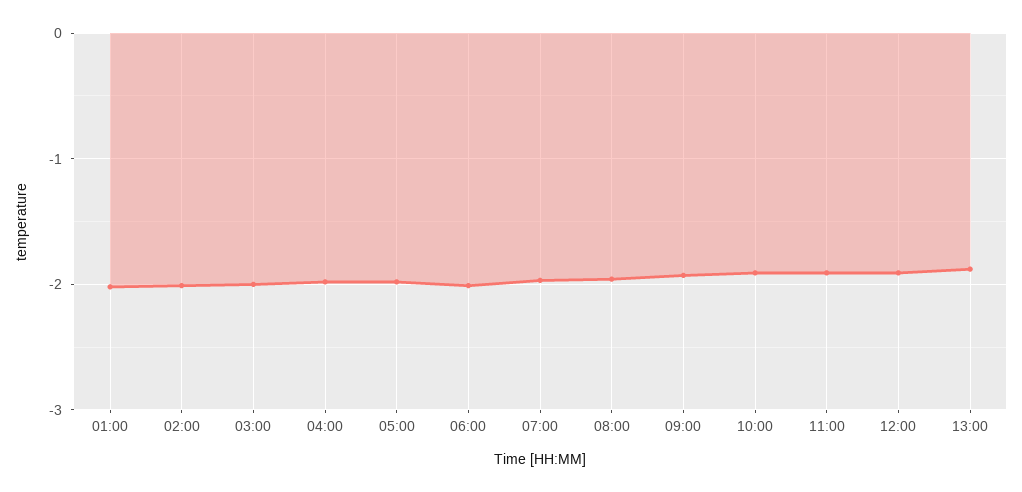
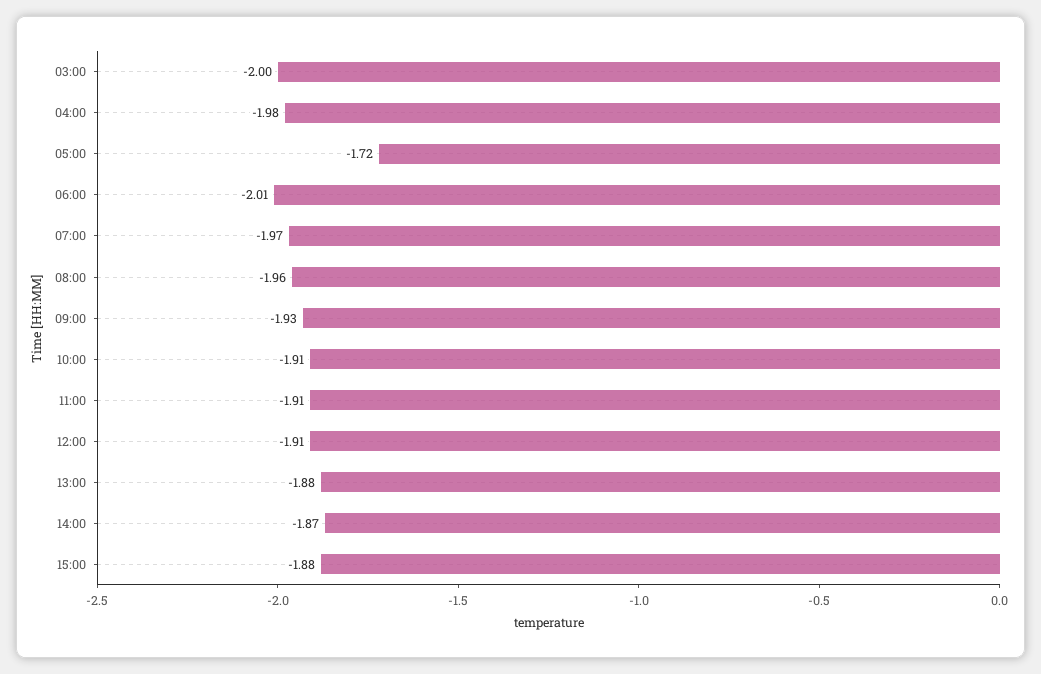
01:00: -2 -> none
02:00: -2 -> none
05:00: -2 -> -1.72
14:00: none -> -1.87
15:00: none -> -1.88

